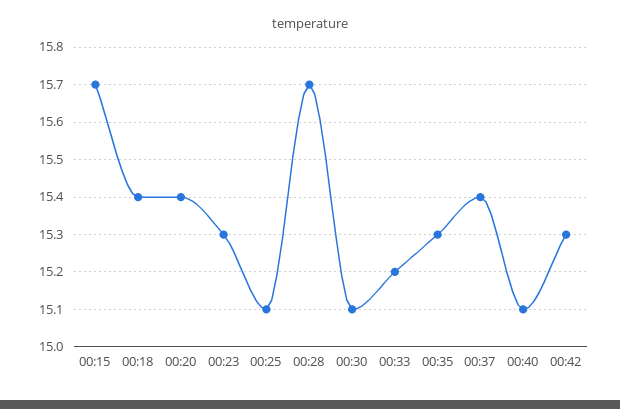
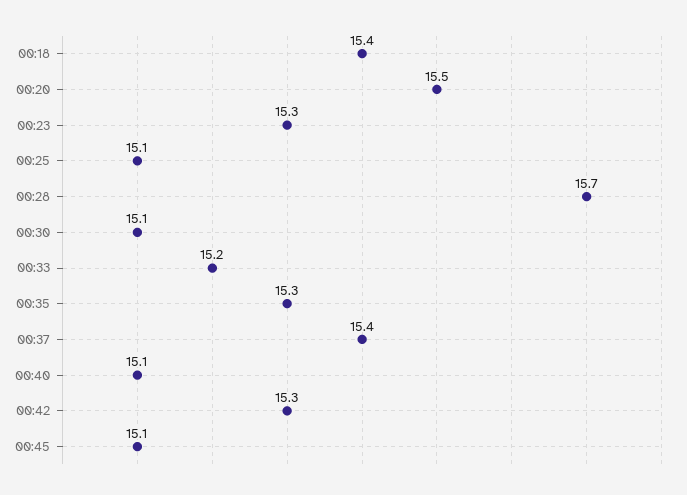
00:15: 15.7 -> none
00:20: 15.4 -> 15.5
00:45: none -> 15.1

